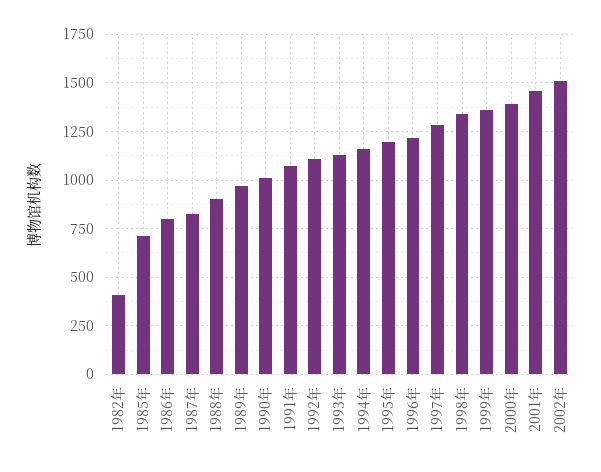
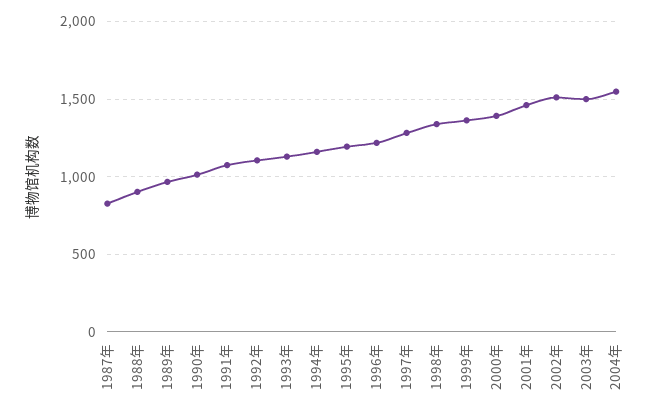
1982年: 400 -> none
1985年: 700 -> none
1986年: 800 -> none
2003年: none -> 1500
2004年: none -> 1550

